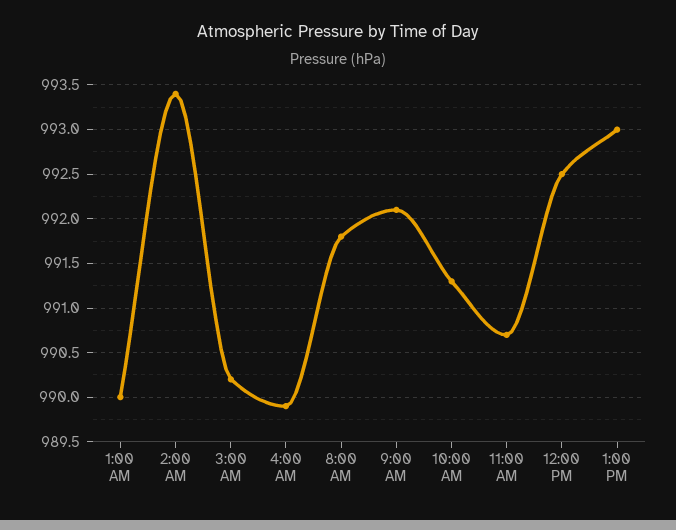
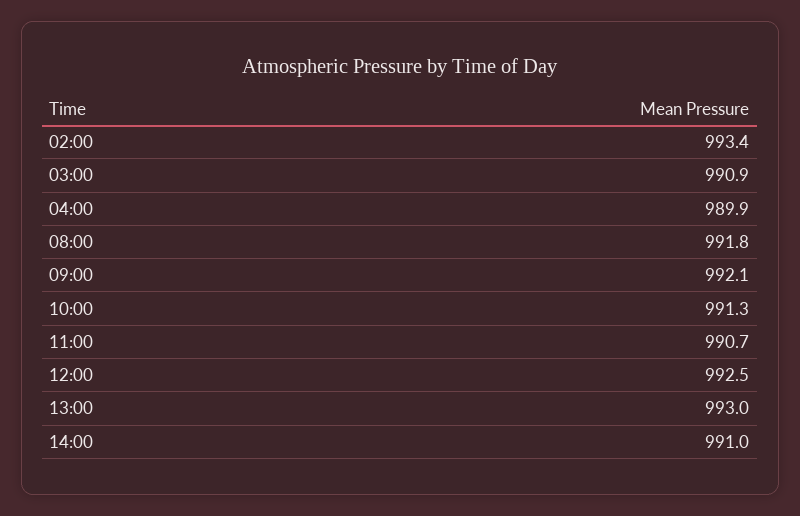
1:00 AM: 990 -> none
3:00 AM: 990.2 -> 990.9
14:00: none -> 991

